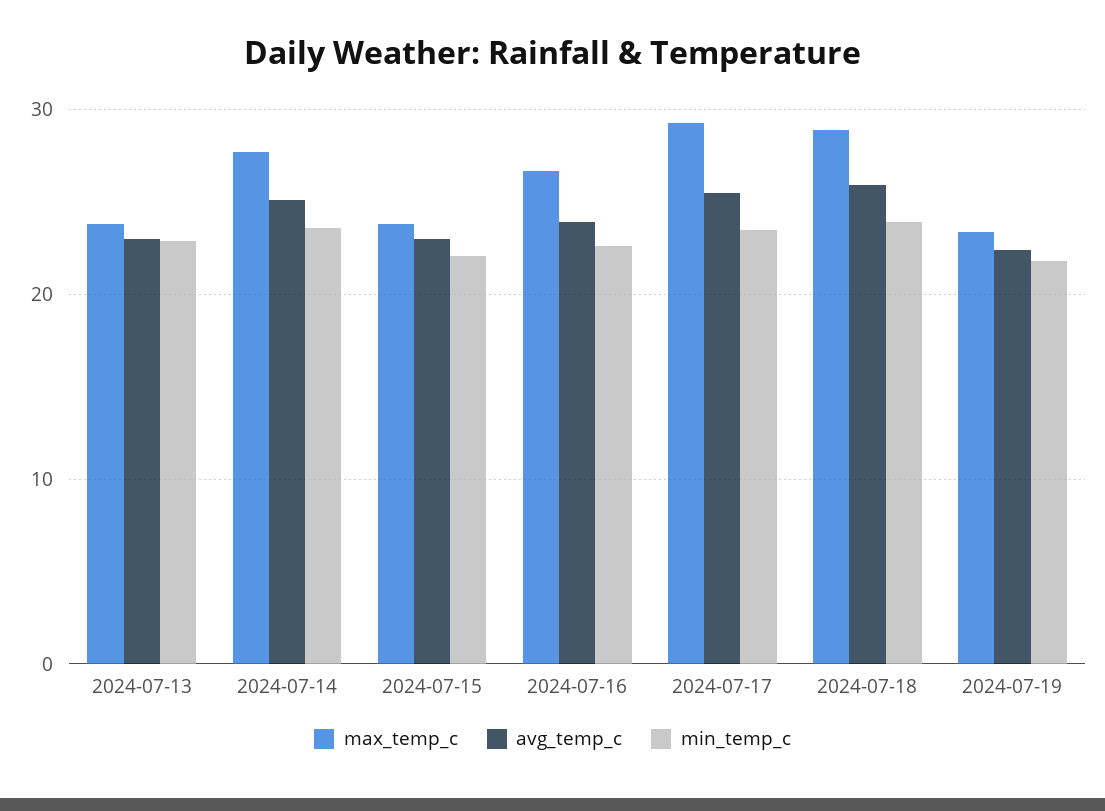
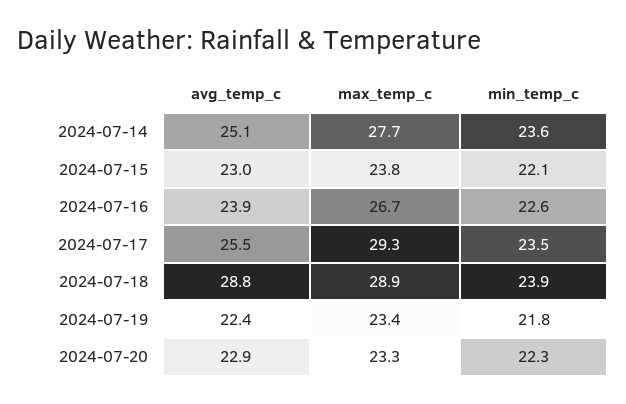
max_temp_c, 2024-07-13: 24 -> none
avg_temp_c, 2024-07-13: 23 -> none
min_temp_c, 2024-07-13: 23 -> none
avg_temp_c, 2024-07-18: 26 -> 28.8
avg_temp_c, 2024-07-20: none -> 22.9
max_temp_c, 2024-07-20: none -> 23.3
min_temp_c, 2024-07-20: none -> 22.3

